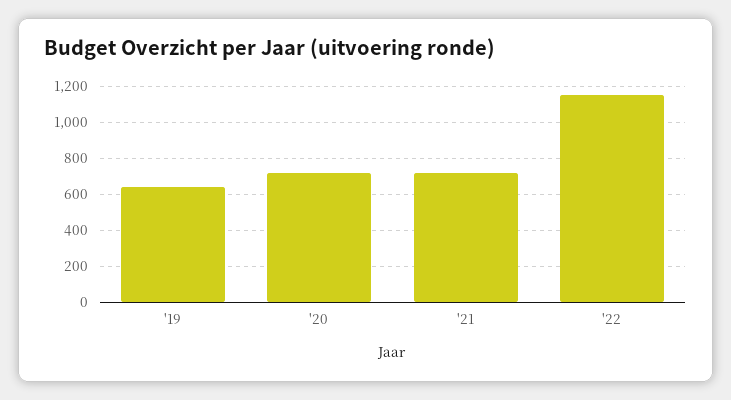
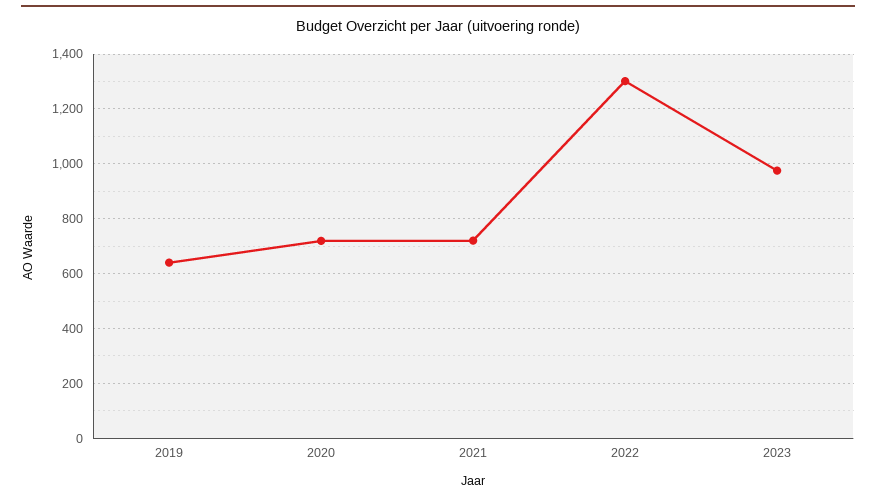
'22: 1150 -> 1300
2023: none -> 975

